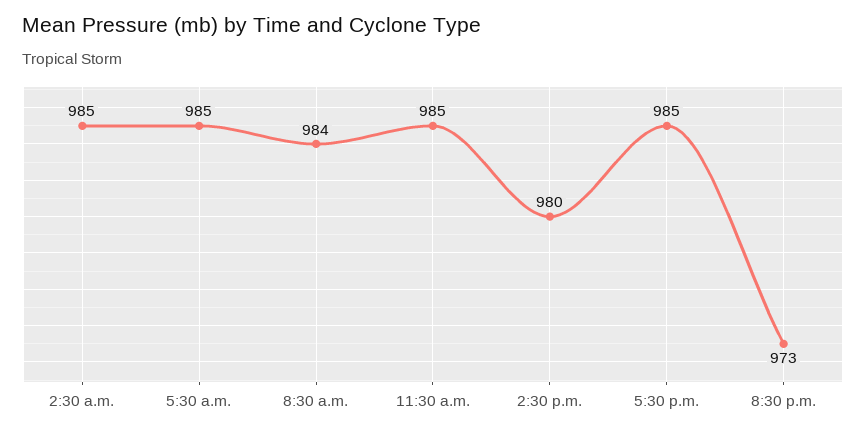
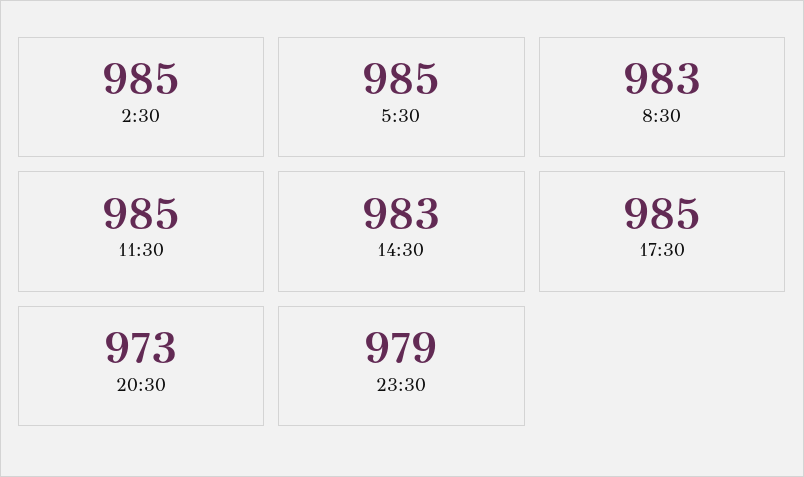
8:30 a.m.: 984 -> 983
2:30 p.m.: 980 -> 983
23:30: none -> 979

